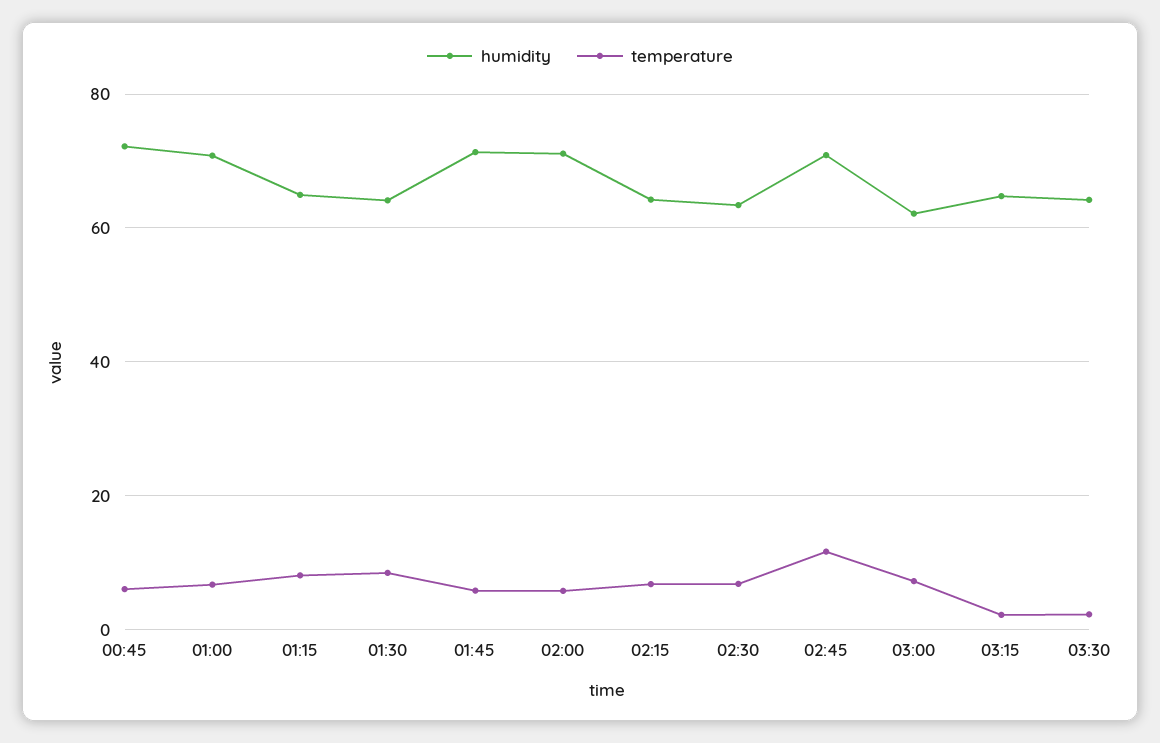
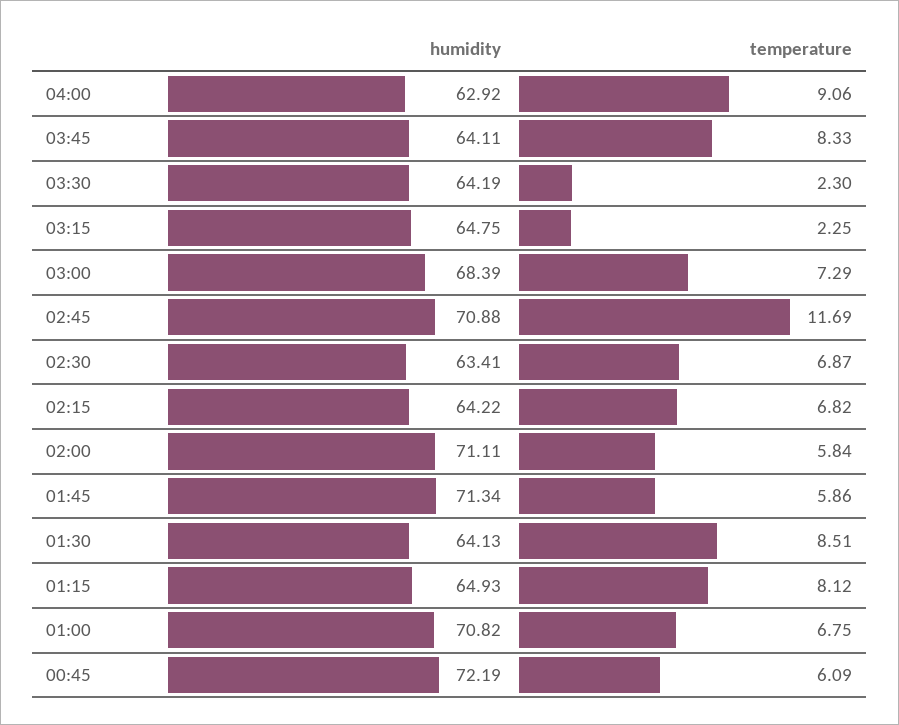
humidity, 03:00: 62 -> 68.39
humidity, 04:00: none -> 62.92
temperature, 04:00: none -> 9.06
humidity, 03:45: none -> 64.11
temperature, 03:45: none -> 8.33

